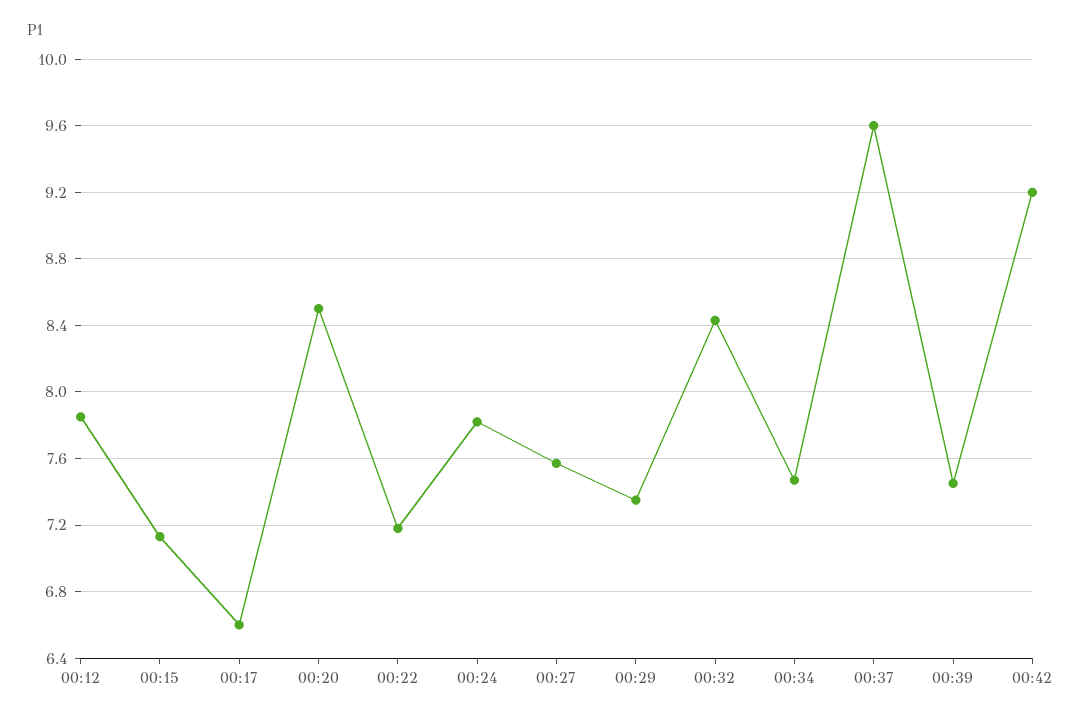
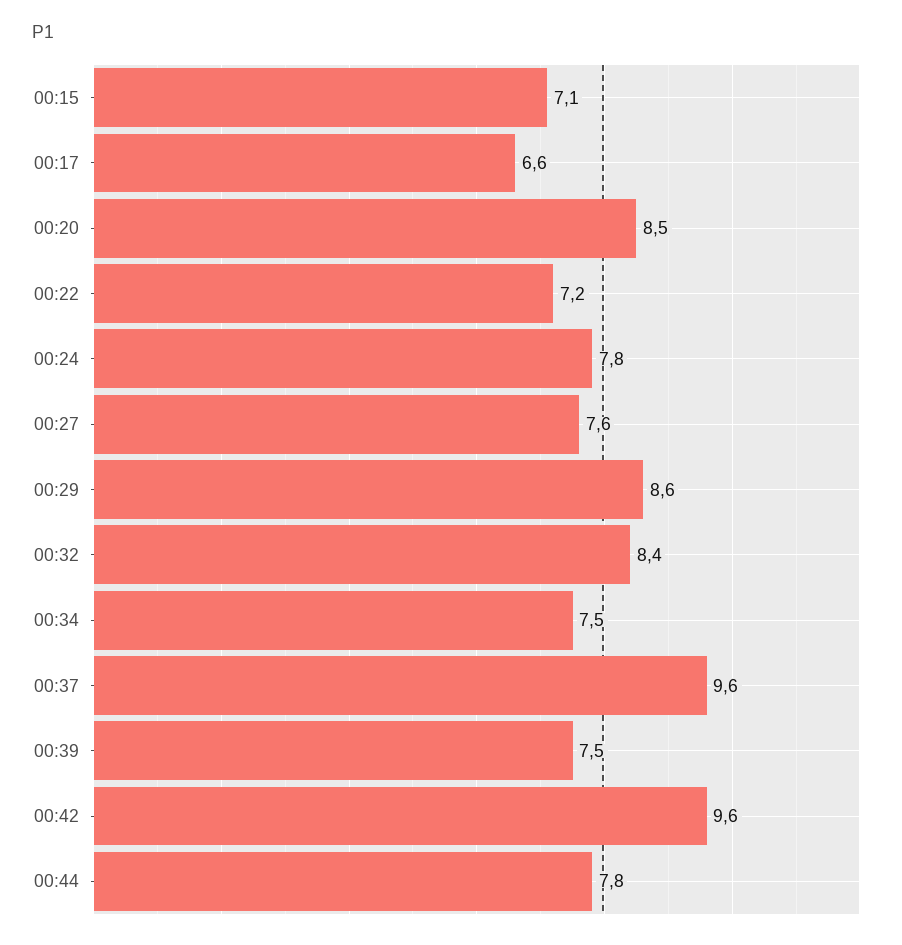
00:12: 7.85 -> none
00:29: 7.35 -> 8.6
00:42: 9.2 -> 9.6
00:44: none -> 7.8

